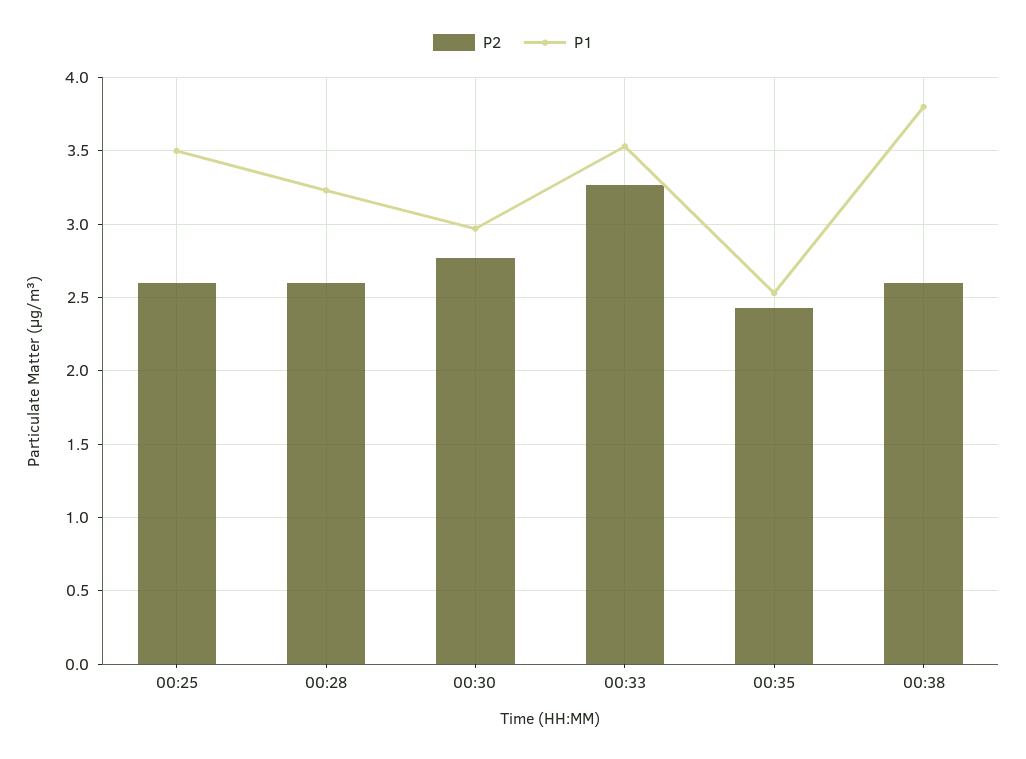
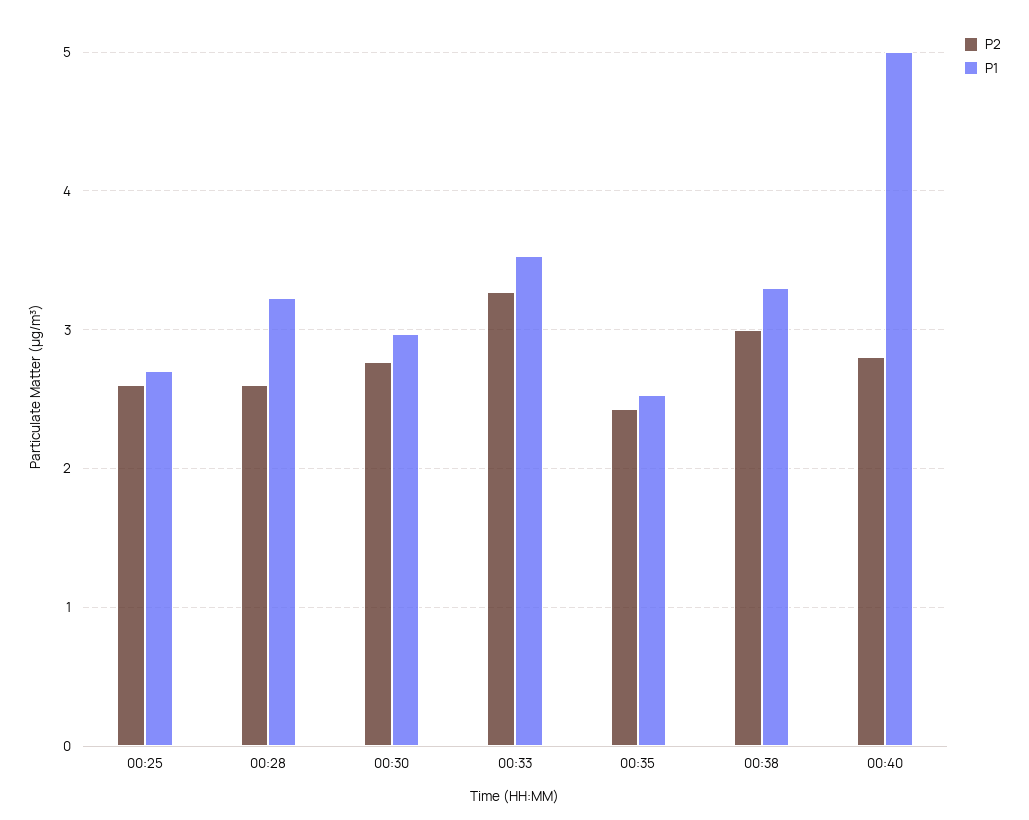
P1, 00:25: 3.5 -> 2.7
P2, 00:38: 2.6 -> 3
P1, 00:38: 3.8 -> 3.3
P2, 00:40: none -> 2.8
P1, 00:40: none -> 5

